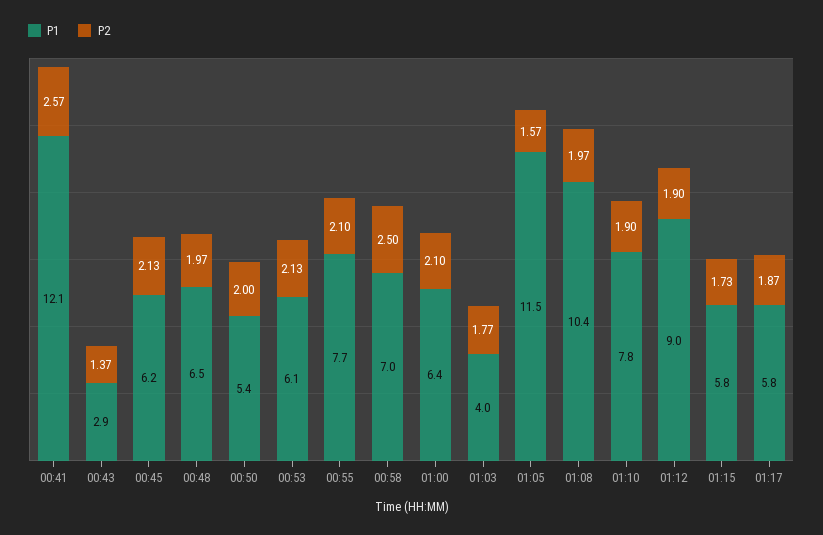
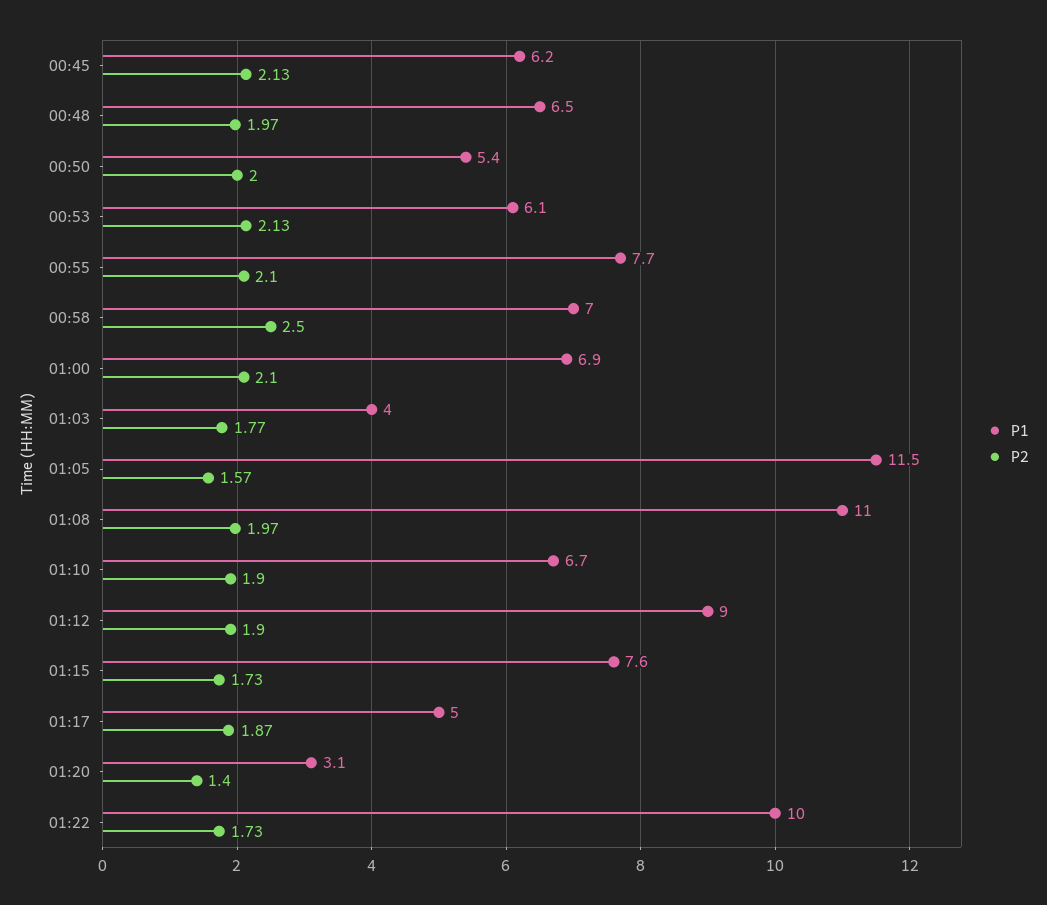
P1, 00:41: 12.1 -> none
P2, 00:41: 2.57 -> none
P1, 00:43: 2.9 -> none
P2, 00:43: 1.37 -> none
P1, 01:00: 6.4 -> 6.9
P1, 01:08: 10.4 -> 11
P1, 01:10: 7.8 -> 6.7
P1, 01:15: 5.8 -> 7.6
P1, 01:17: 5.8 -> 5
P1, 01:20: none -> 3.1
P2, 01:20: none -> 1.4
P1, 01:22: none -> 10
P2, 01:22: none -> 1.73

